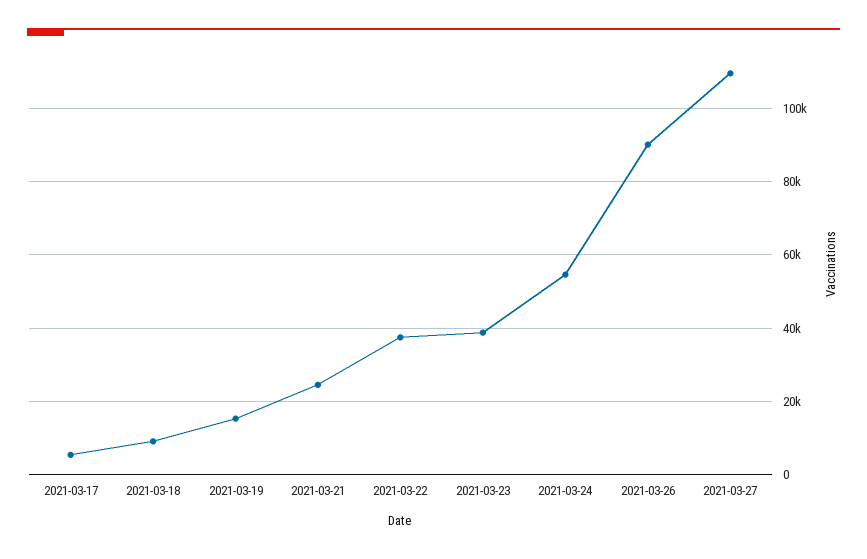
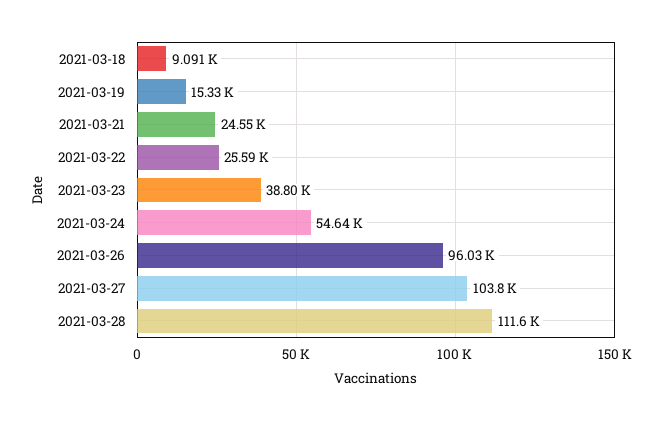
2021-03-17: 6000 -> none
2021-03-22: 38000 -> 25590
2021-03-26: 90000 -> 96030
2021-03-27: 110000 -> 103800
2021-03-28: none -> 111600

